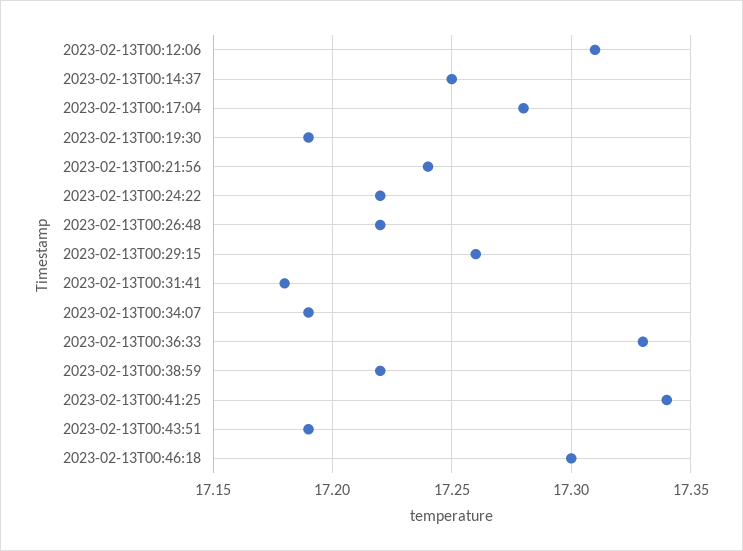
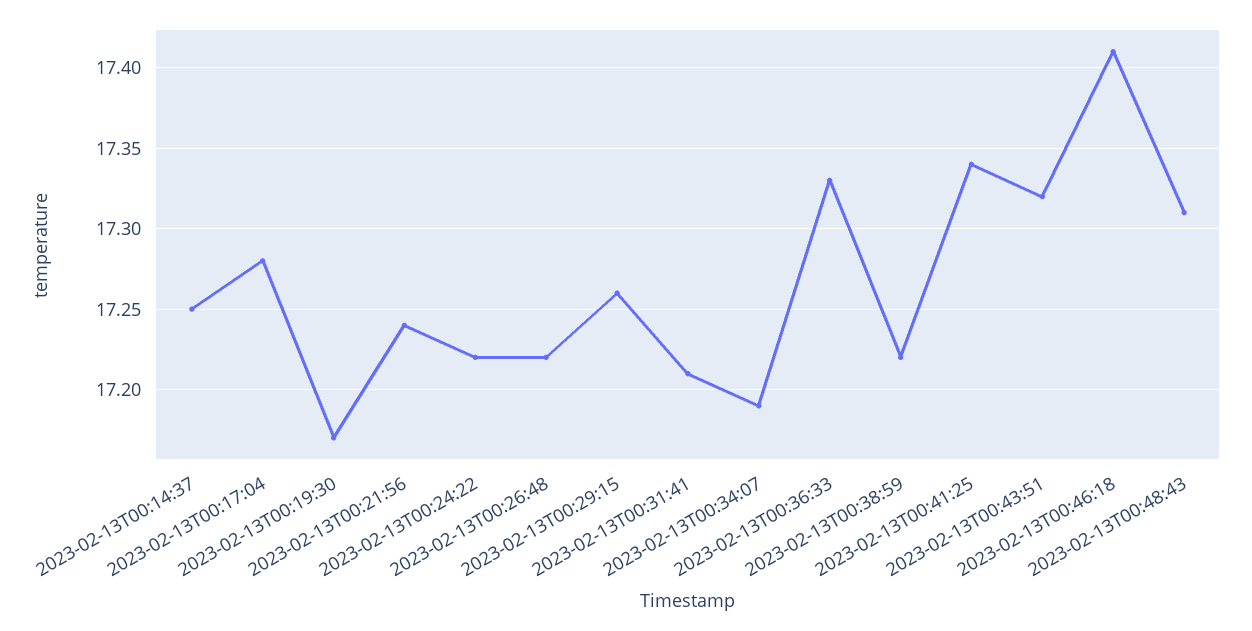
2023-02-13T00:12:06: 17.31 -> none
2023-02-13T00:19:30: 17.19 -> 17.17
2023-02-13T00:31:41: 17.18 -> 17.21
2023-02-13T00:43:51: 17.19 -> 17.32
2023-02-13T00:46:18: 17.3 -> 17.41
2023-02-13T00:48:43: none -> 17.31

